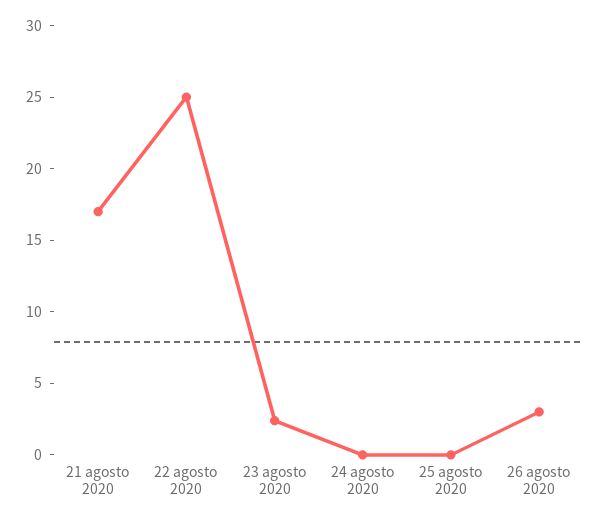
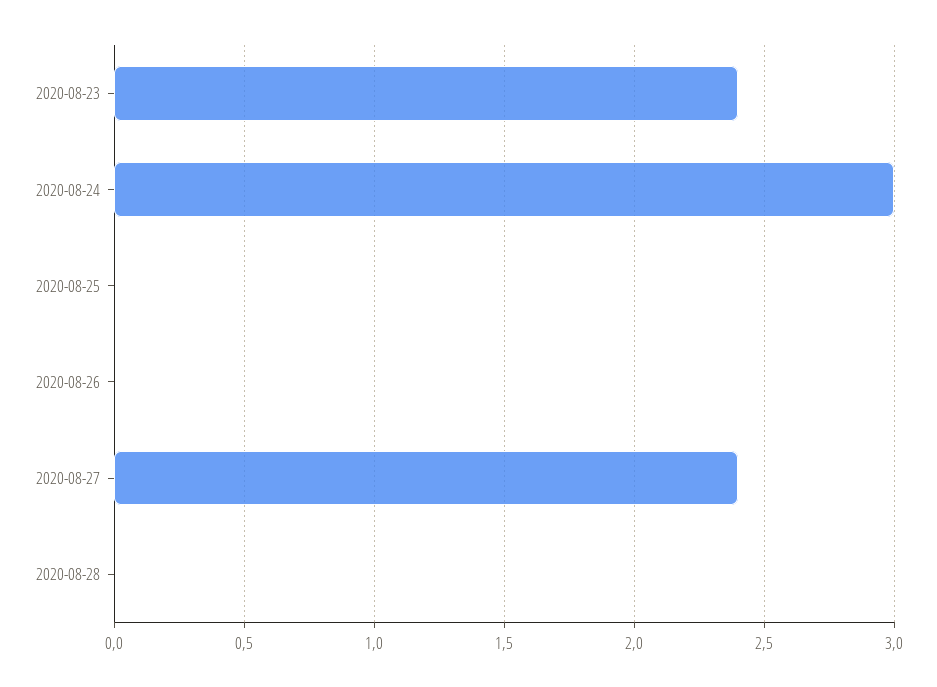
21 agosto 2020: 17 -> none
22 agosto 2020: 25 -> none
24 agosto 2020: 0 -> 3
26 agosto 2020: 3 -> 0
2020-08-27: none -> 2.4
2020-08-28: none -> 0

